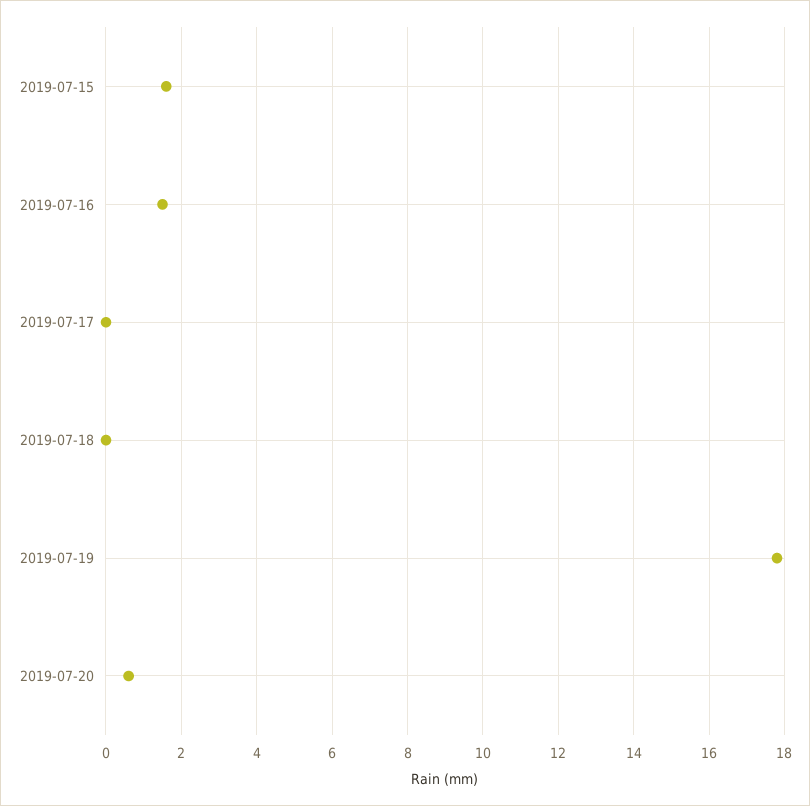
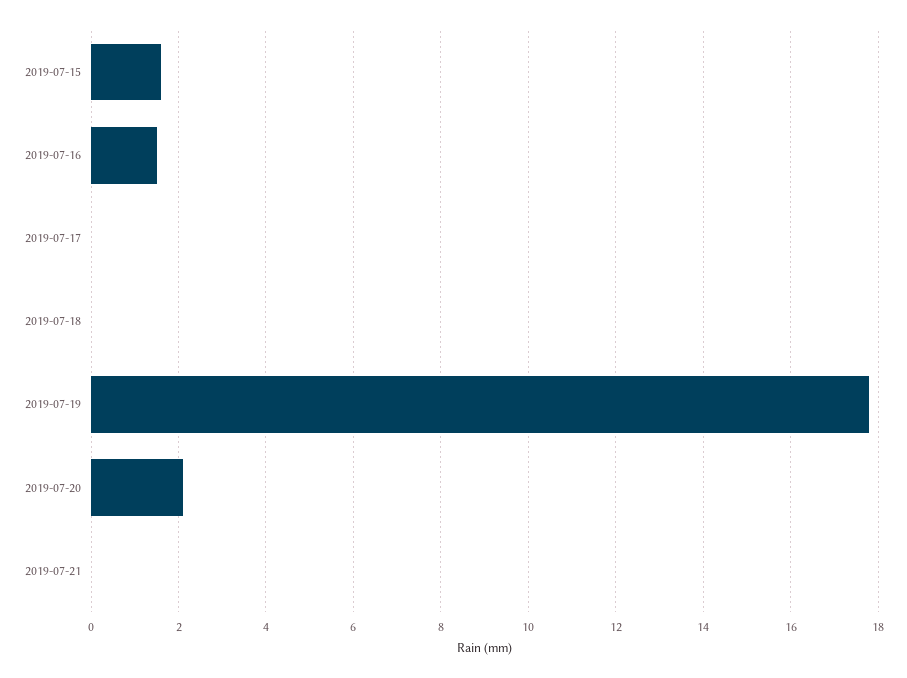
2019-07-20: 0.5 -> 2
2019-07-21: none -> 0

